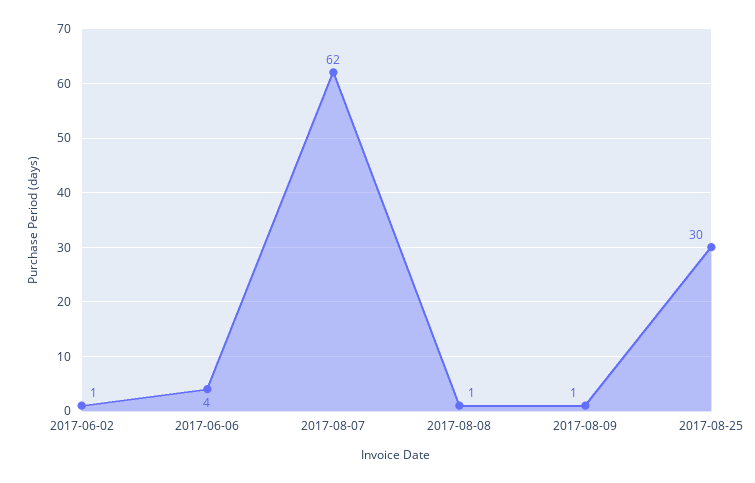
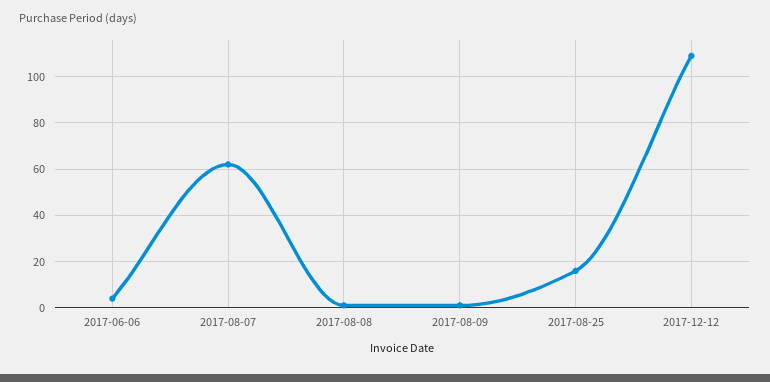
2017-06-02: 1 -> none
2017-08-25: 30 -> 15
2017-12-12: none -> 110

